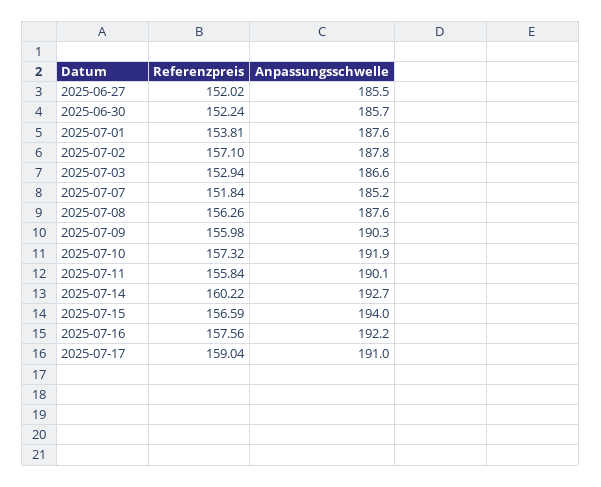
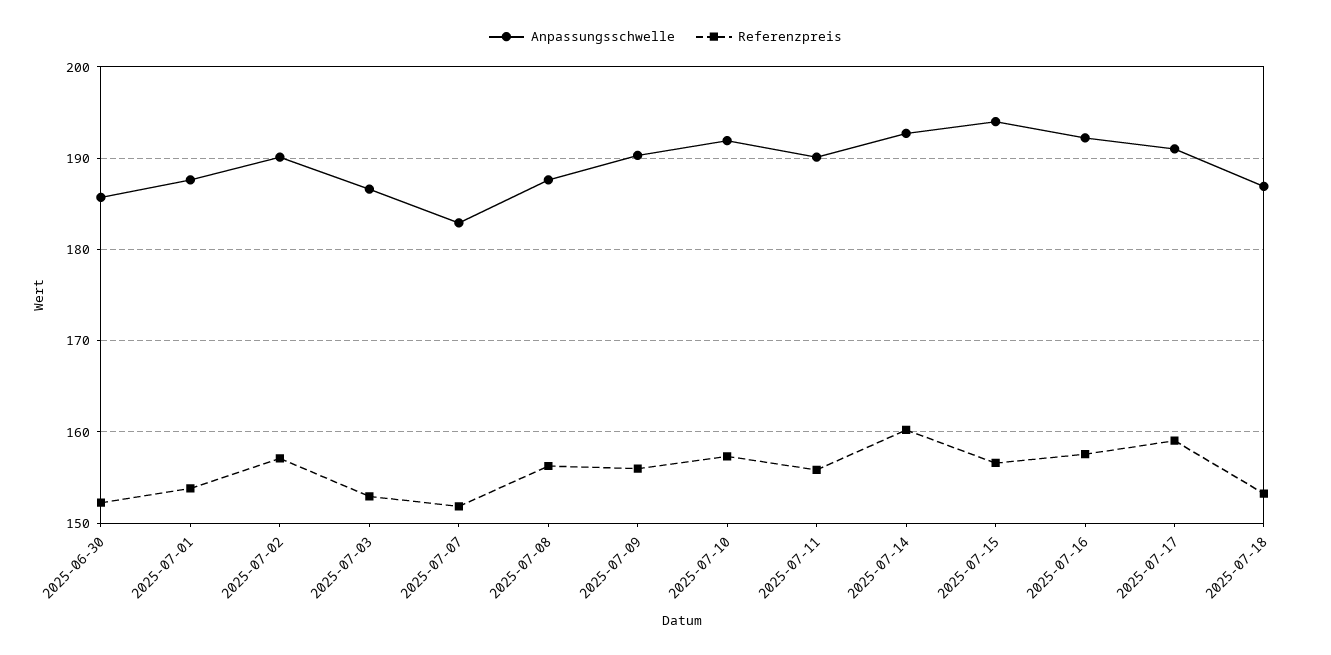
Referenzpreis, 2025-06-27: 152.02 -> none
Anpassungsschwelle, 2025-06-27: 185.5 -> none
Anpassungsschwelle, 2025-07-02: 187.8 -> 190
Anpassungsschwelle, 2025-07-07: 185.2 -> 183
Anpassungsschwelle, 2025-07-18: none -> 187
Referenzpreis, 2025-07-18: none -> 153

